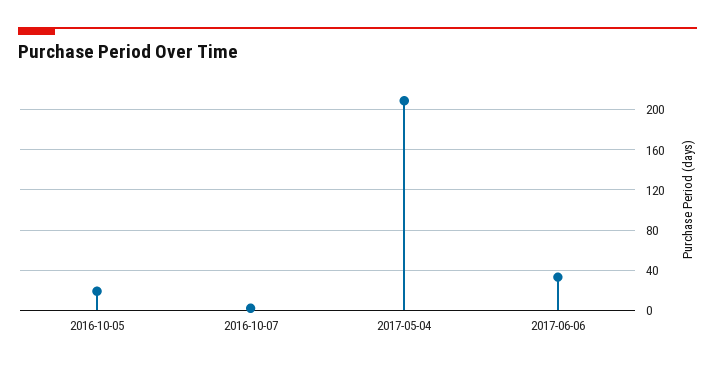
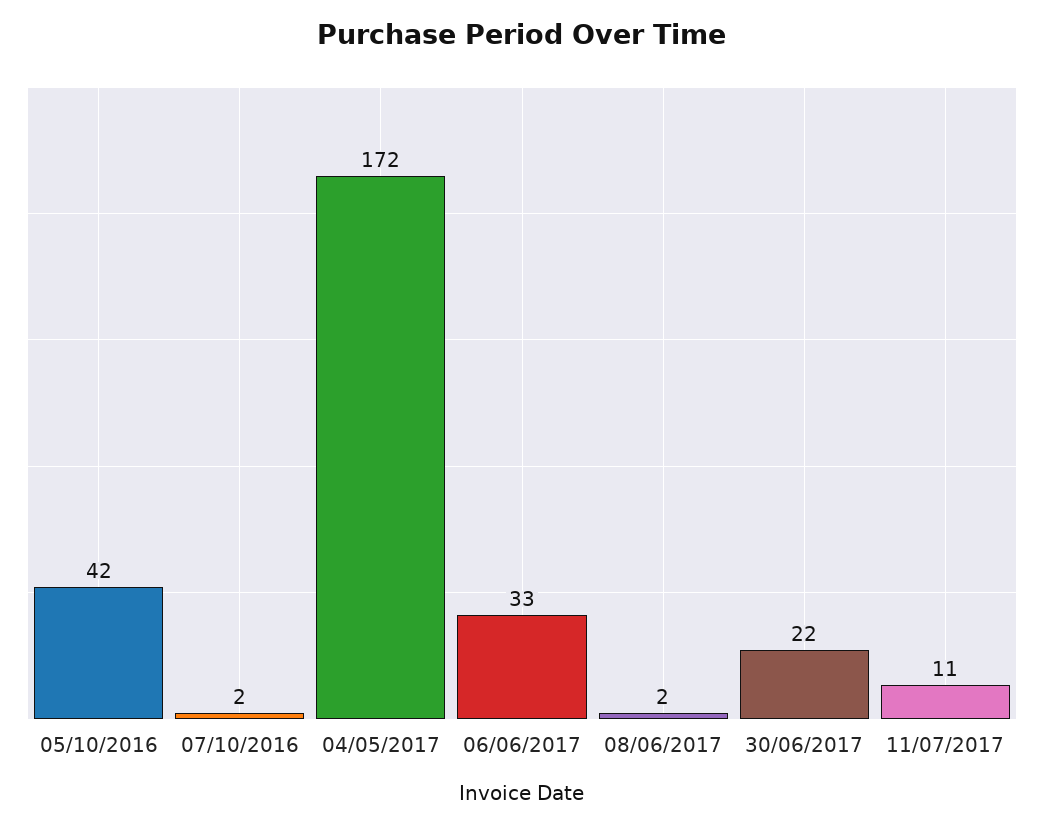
2016-10-05: 20 -> 42
2017-05-04: 210 -> 172
08/06/2017: none -> 2
30/06/2017: none -> 22
11/07/2017: none -> 11

